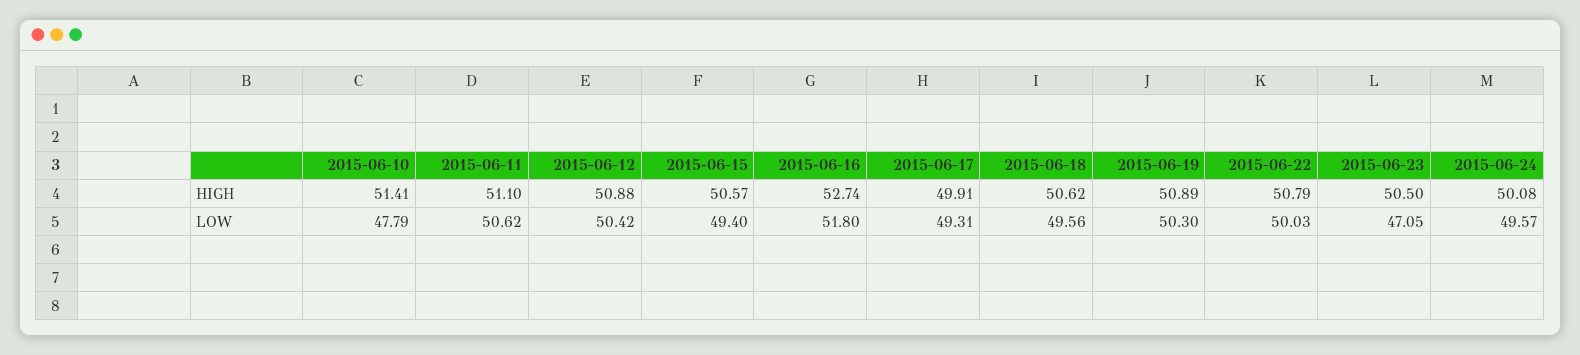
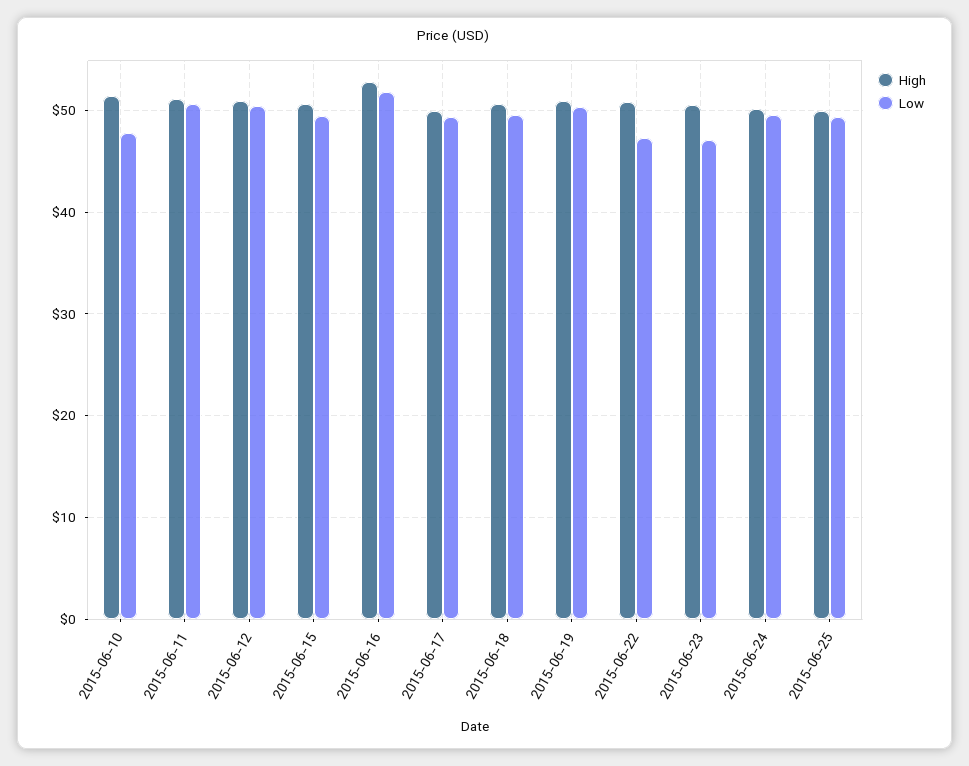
LOW, 2015-06-22: 50.03 -> 47
HIGH, 2015-06-25: none -> 50
LOW, 2015-06-25: none -> 49

